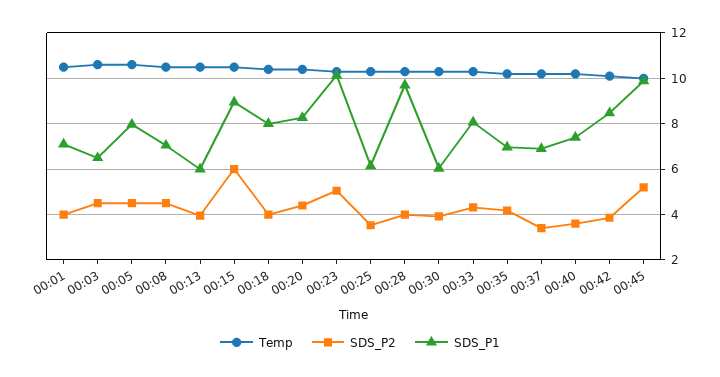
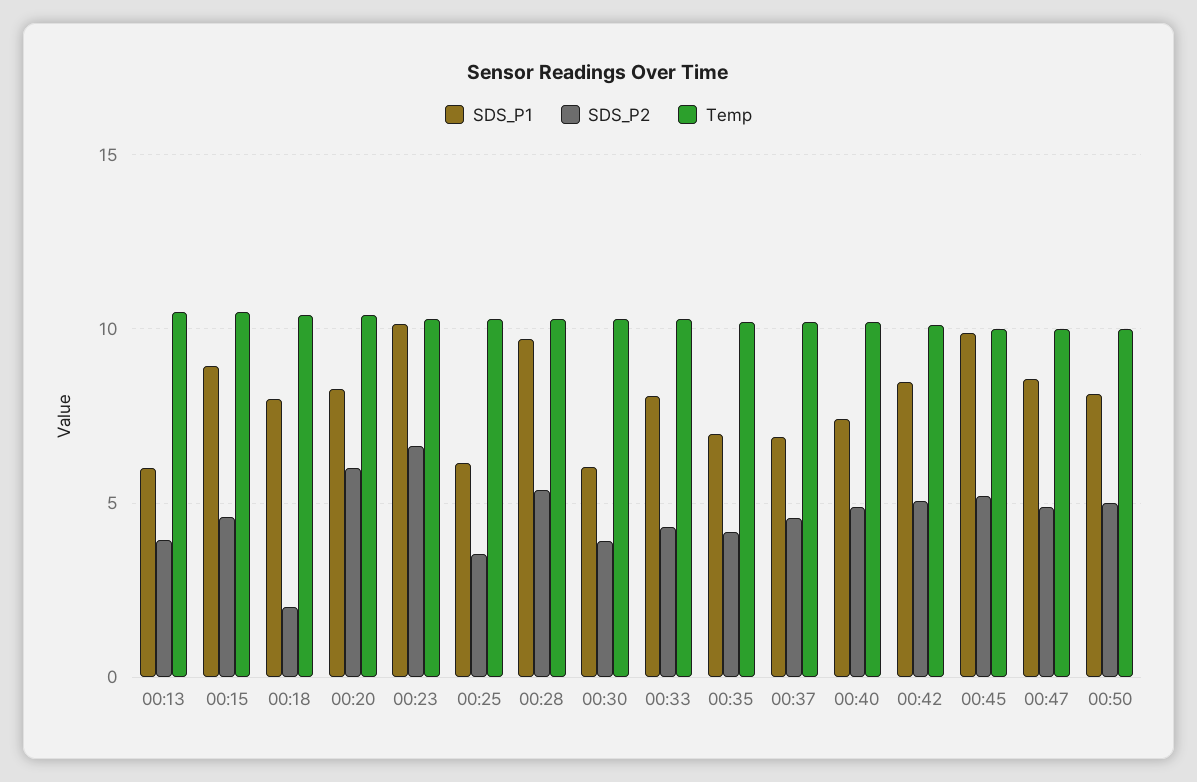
Temp, 00:01: 10.5 -> none
SDS_P2, 00:01: 4 -> none
SDS_P1, 00:01: 7 -> none
Temp, 00:03: 10.5 -> none
SDS_P2, 00:03: 4.5 -> none
SDS_P1, 00:03: 6.5 -> none
Temp, 00:05: 10.5 -> none
SDS_P2, 00:05: 4.5 -> none
SDS_P1, 00:05: 8 -> none
Temp, 00:08: 10.5 -> none
SDS_P2, 00:08: 4.5 -> none
SDS_P1, 00:08: 7 -> none
SDS_P2, 00:15: 6 -> 4.5
SDS_P2, 00:18: 4 -> 2
SDS_P2, 00:20: 4.5 -> 6
SDS_P2, 00:23: 5 -> 6.5
SDS_P2, 00:28: 4 -> 5.5
SDS_P2, 00:37: 3.5 -> 4.5
SDS_P2, 00:40: 3.5 -> 5
SDS_P2, 00:42: 4 -> 5
SDS_P1, 00:47: none -> 8.5
SDS_P2, 00:47: none -> 5
Temp, 00:47: none -> 10
SDS_P1, 00:50: none -> 8
SDS_P2, 00:50: none -> 5
Temp, 00:50: none -> 10

